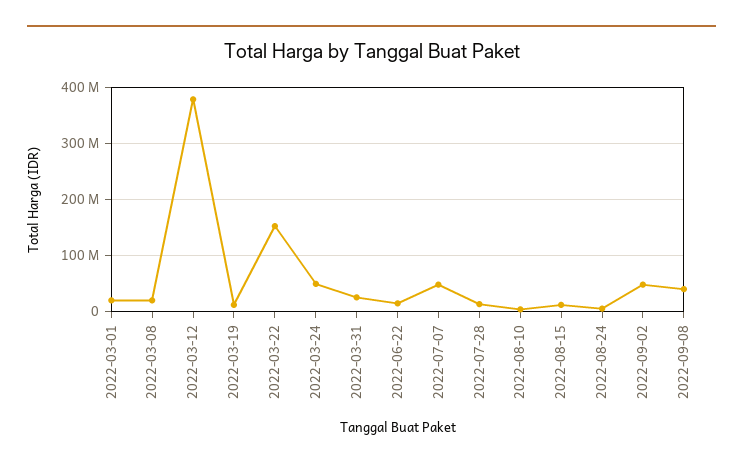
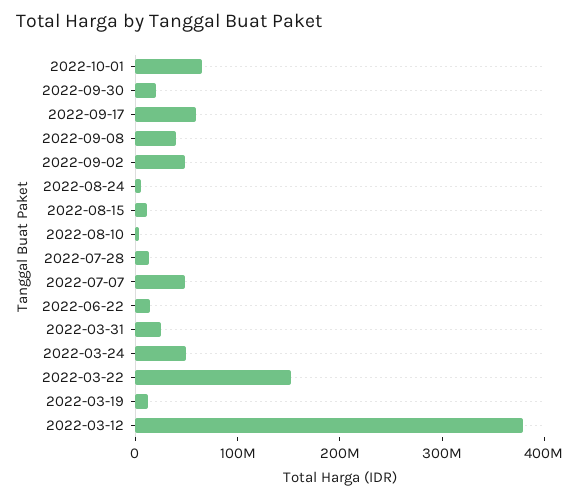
2022-03-01: 20000000 -> none
2022-03-08: 20000000 -> none
2022-10-01: none -> 60000000
2022-09-30: none -> 20000000
2022-09-17: none -> 60000000

